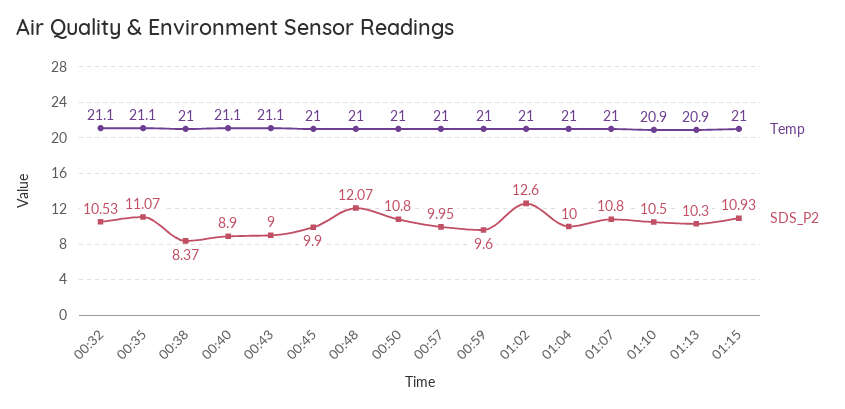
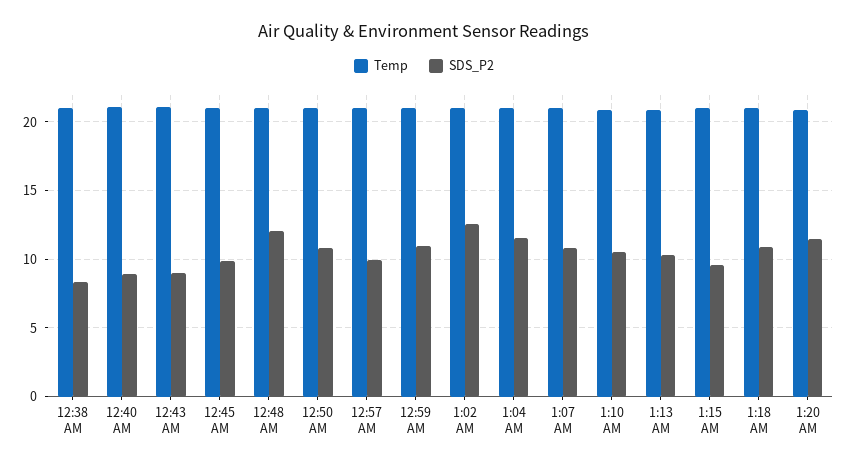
Temp, 00:32: 21.1 -> none
SDS_P2, 00:32: 10.53 -> none
Temp, 00:35: 21.1 -> none
SDS_P2, 00:35: 11.07 -> none
SDS_P2, 00:59: 9.6 -> 11
SDS_P2, 01:04: 10 -> 11.5
SDS_P2, 01:15: 10.93 -> 9.5
Temp, 1:18 AM: none -> 21
SDS_P2, 1:18 AM: none -> 11
Temp, 1:20 AM: none -> 21
SDS_P2, 1:20 AM: none -> 11.5

